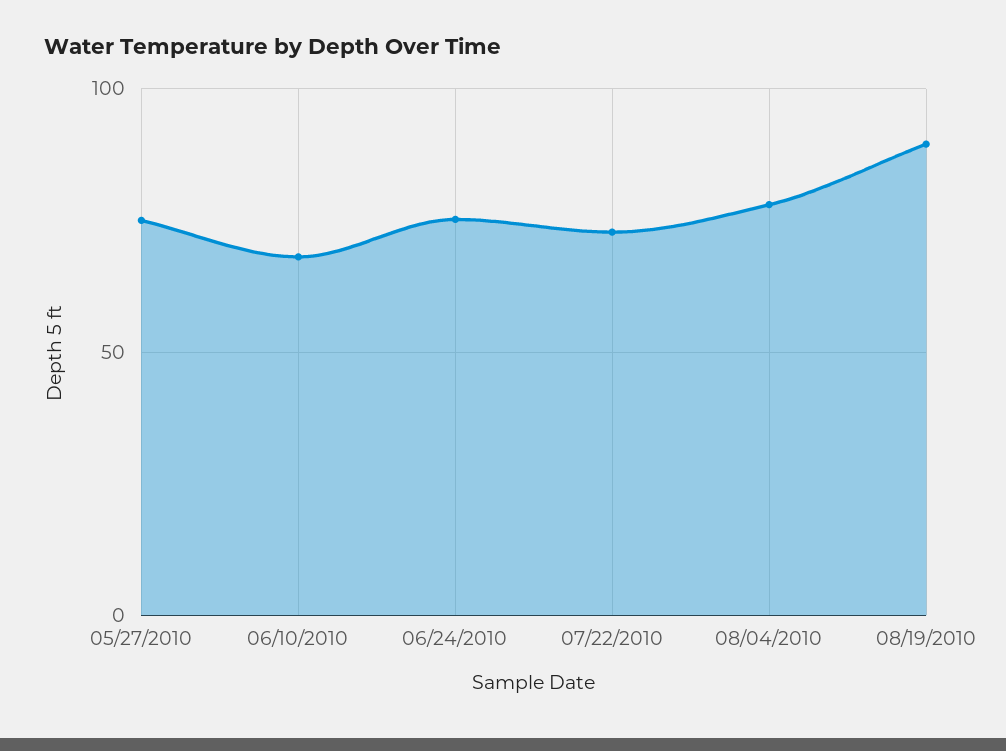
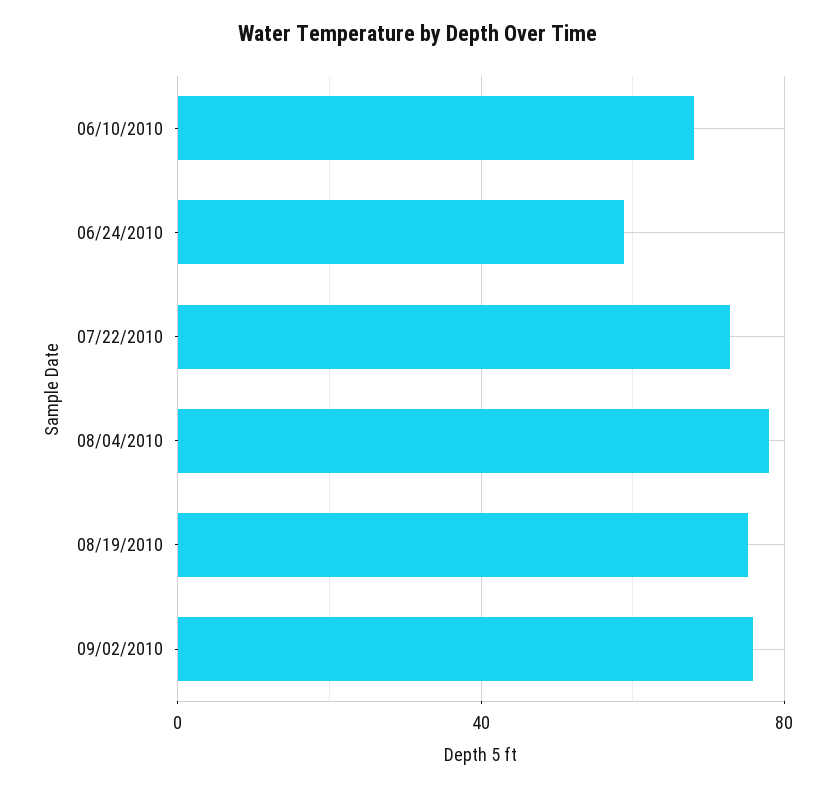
05/27/2010: 75 -> none
06/24/2010: 75 -> 60
08/19/2010: 90 -> 75
09/02/2010: none -> 75

